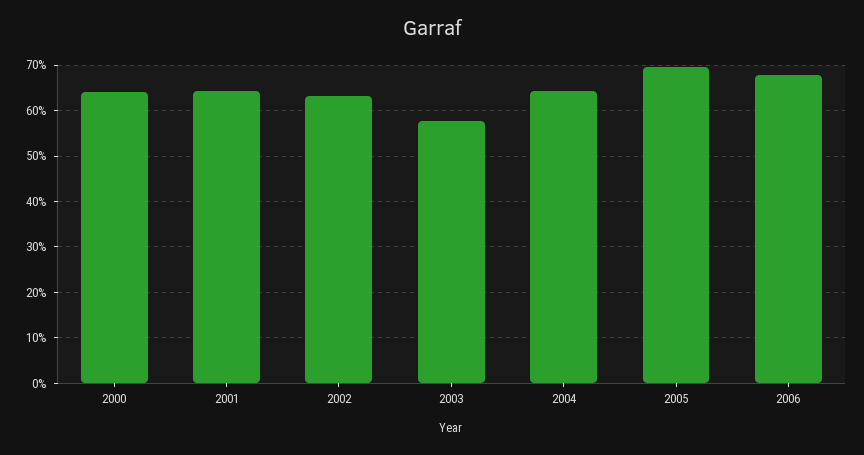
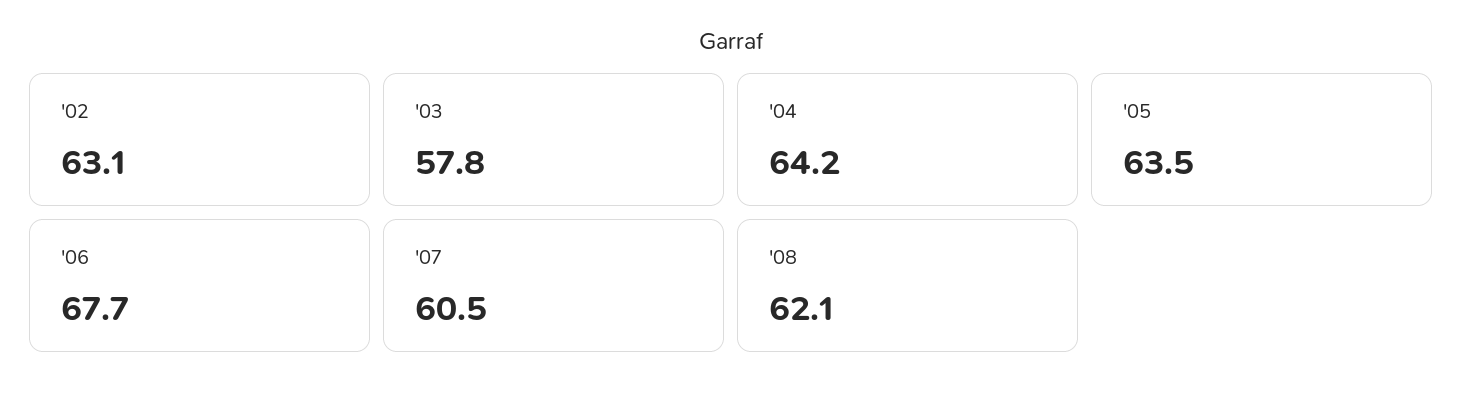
2000: 64 -> none
2001: 64 -> none
2005: 70 -> 63.5
'07: none -> 60.5
'08: none -> 62.1

